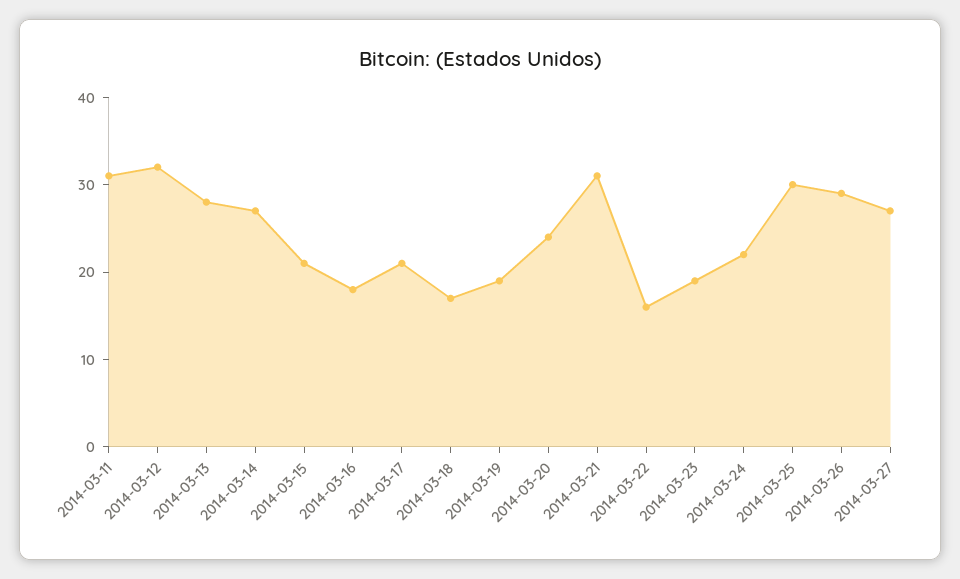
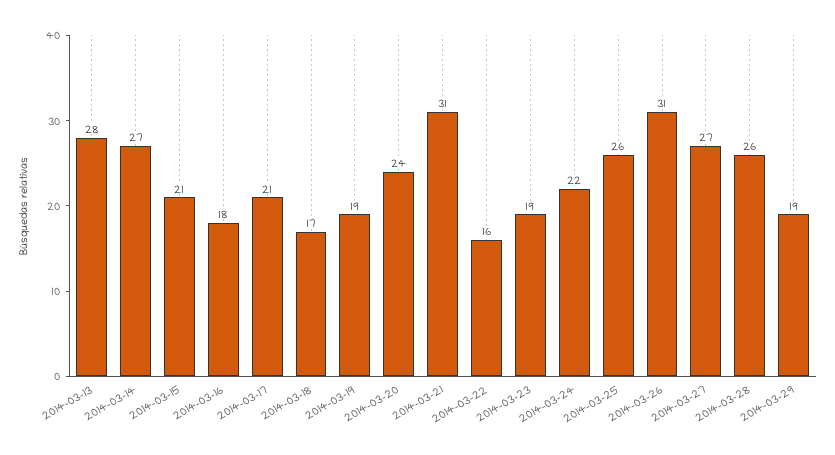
2014-03-11: 31 -> none
2014-03-12: 32 -> none
2014-03-25: 30 -> 26
2014-03-26: 29 -> 31
2014-03-28: none -> 26
2014-03-29: none -> 19

